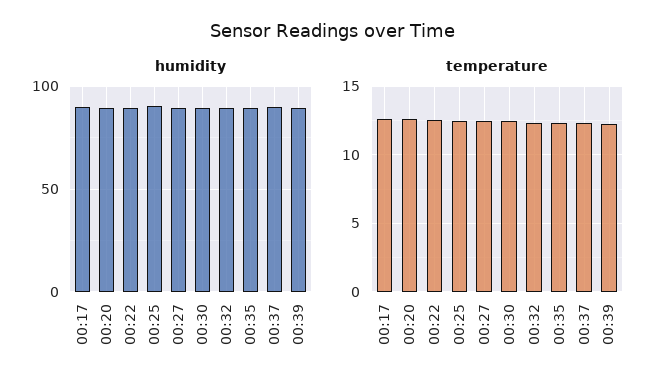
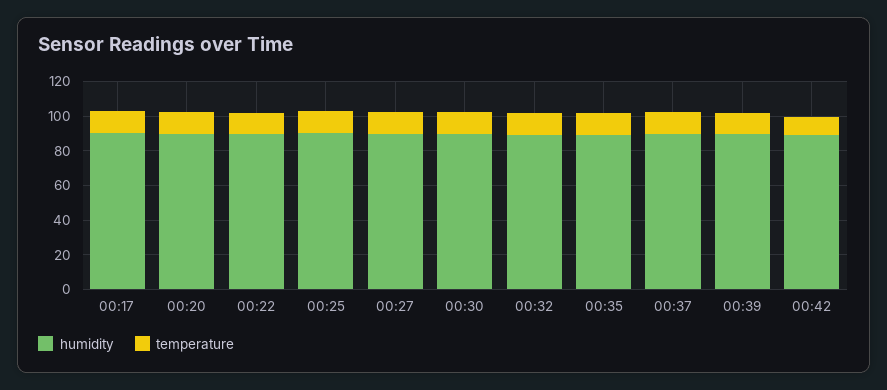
humidity, 00:42: none -> 90
temperature, 00:42: none -> 10

